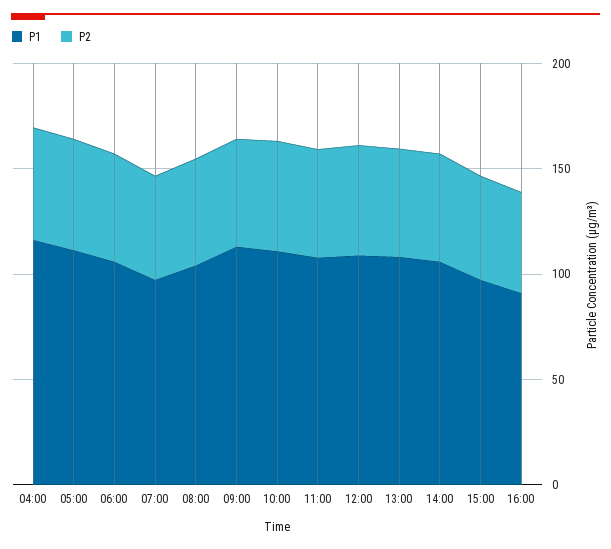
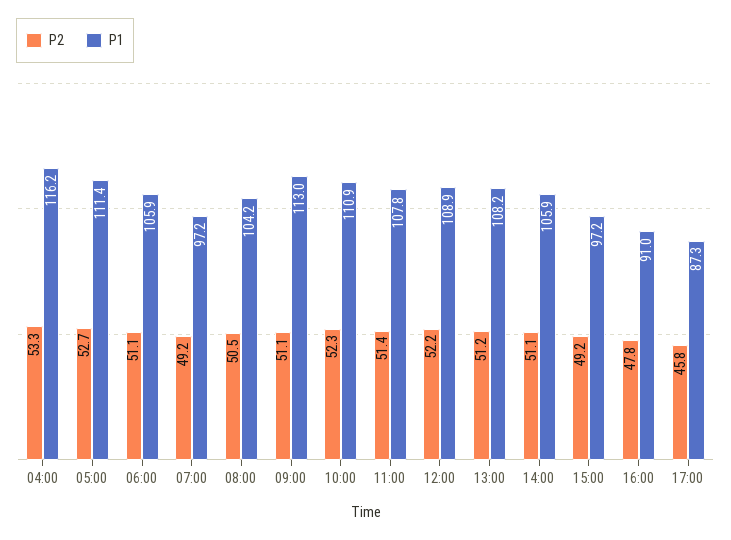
P2, 17:00: none -> 45.8
P1, 17:00: none -> 87.3

